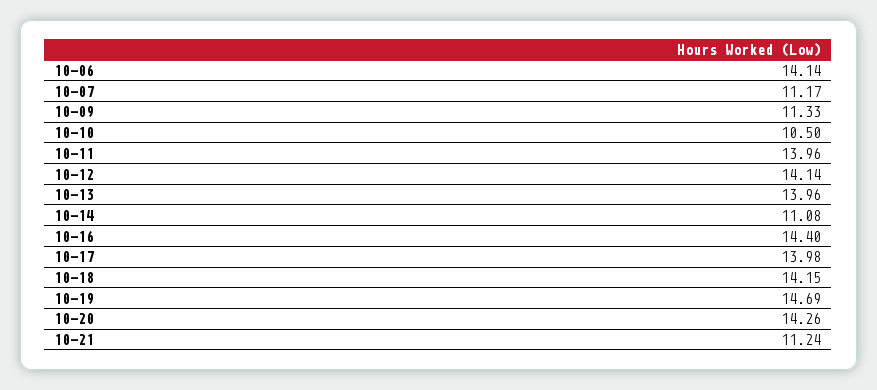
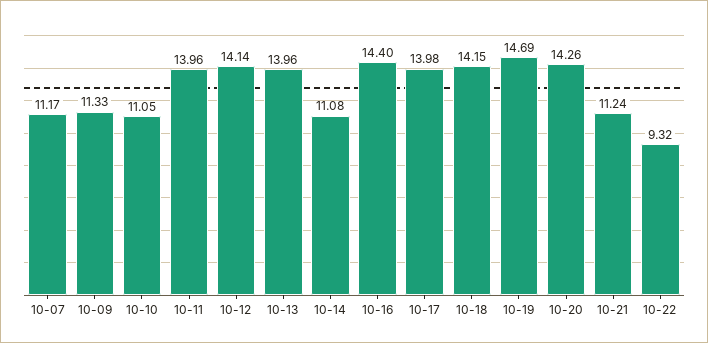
10-06: 14.14 -> none
10-10: 10.5 -> 11.05
10-22: none -> 9.32

